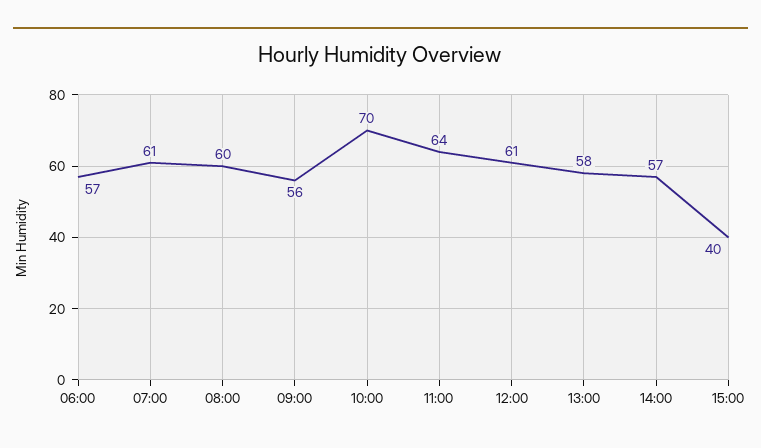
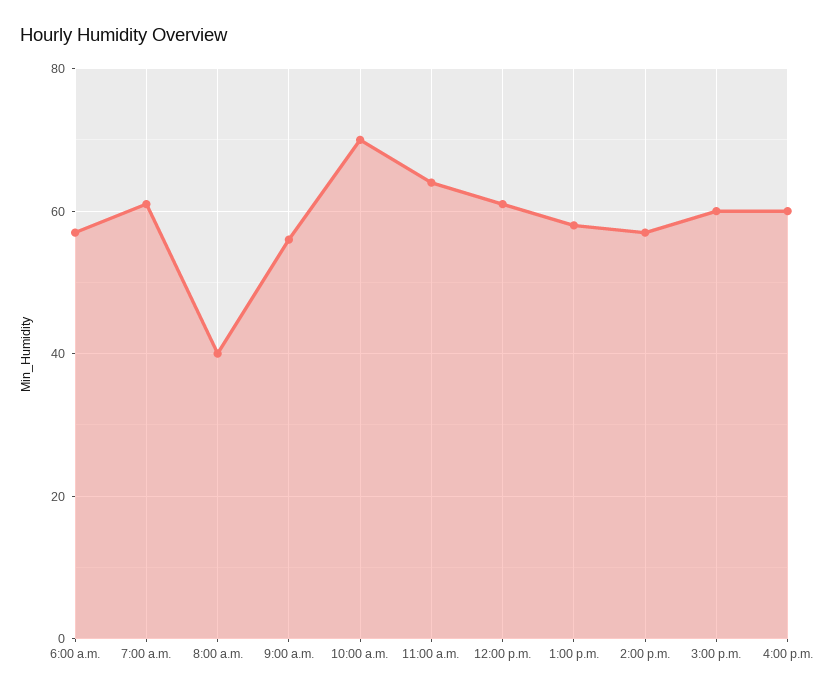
08:00: 60 -> 40
15:00: 40 -> 60
4:00 p.m.: none -> 60

